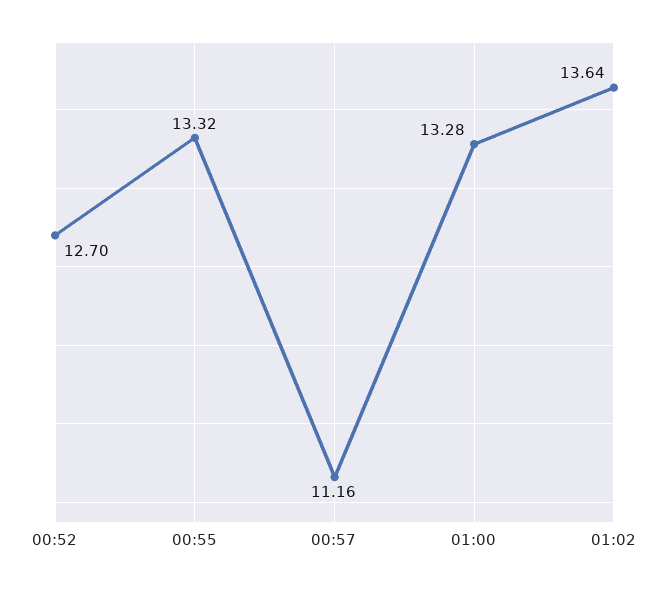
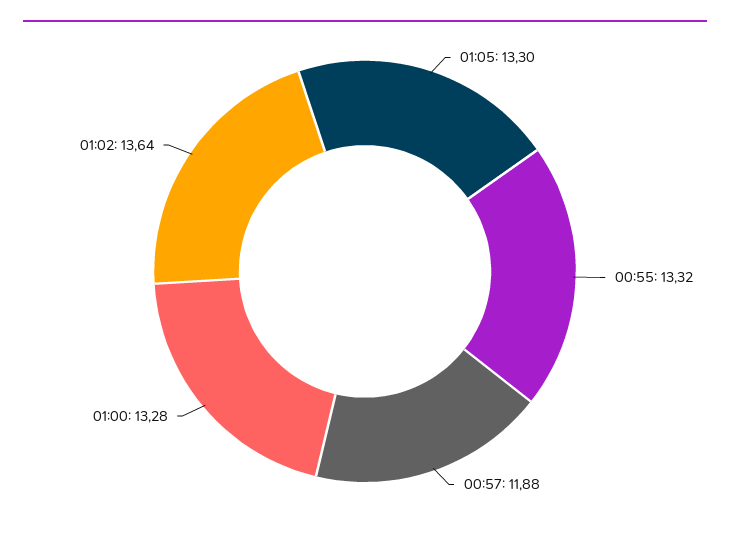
00:52: 12.7 -> none
00:57: 11.16 -> 11.88
01:05: none -> 13.3

